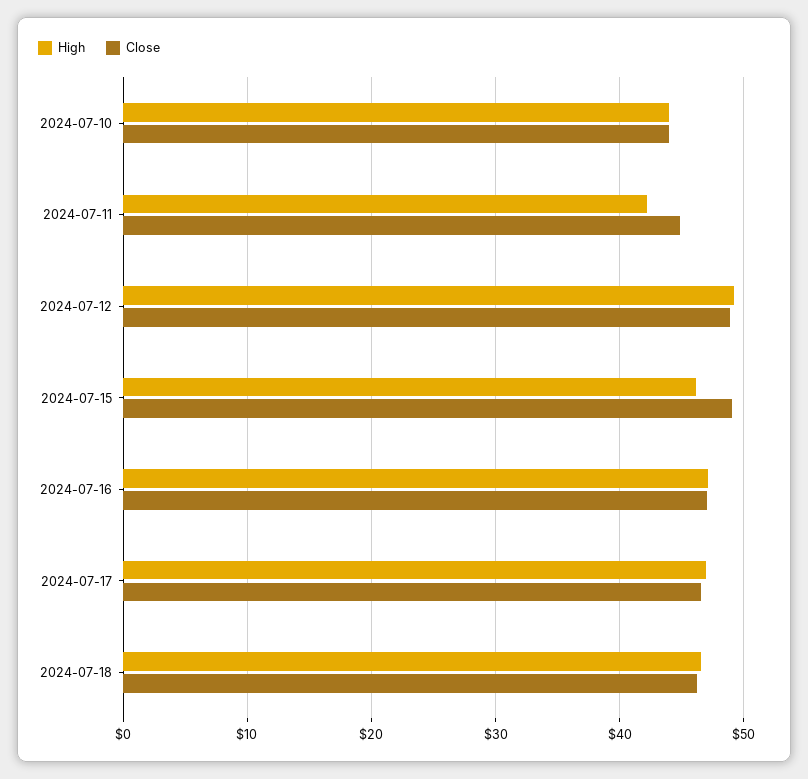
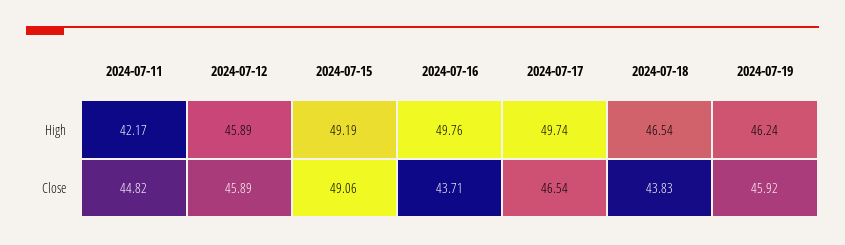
High, 2024-07-10: 44 -> none
Close, 2024-07-10: 44 -> none
High, 2024-07-12: 49 -> 45.89
Close, 2024-07-12: 49 -> 45.89
High, 2024-07-15: 46 -> 49.19
High, 2024-07-16: 47 -> 49.76
Close, 2024-07-16: 47 -> 43.71
High, 2024-07-17: 47 -> 49.74
Close, 2024-07-18: 46 -> 43.83
High, 2024-07-19: none -> 46.24
Close, 2024-07-19: none -> 45.92

